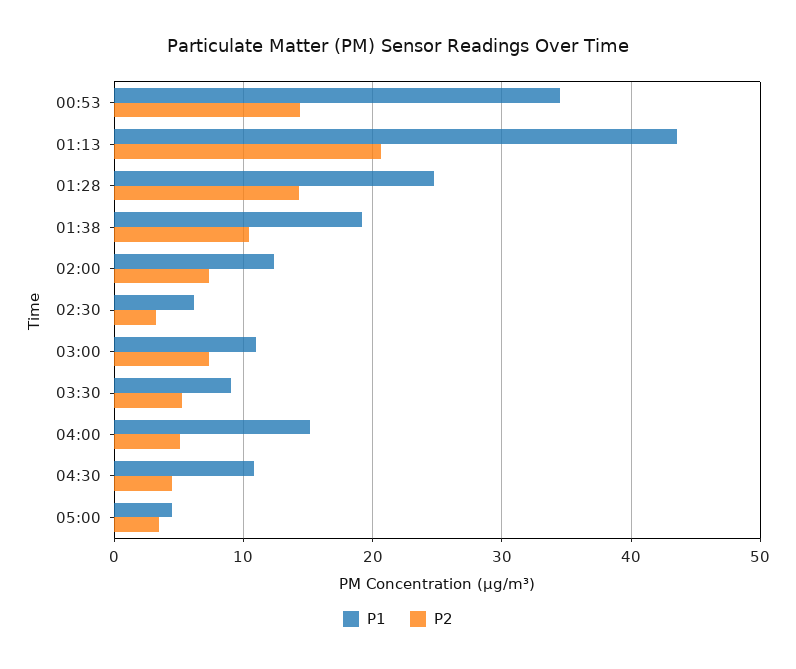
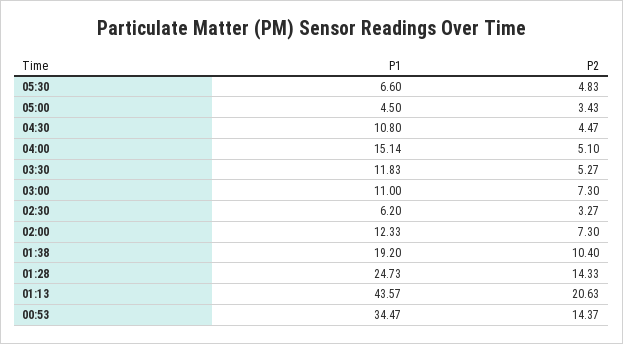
P1, 03:30: 9 -> 11.83
P1, 05:30: none -> 6.6
P2, 05:30: none -> 4.83

